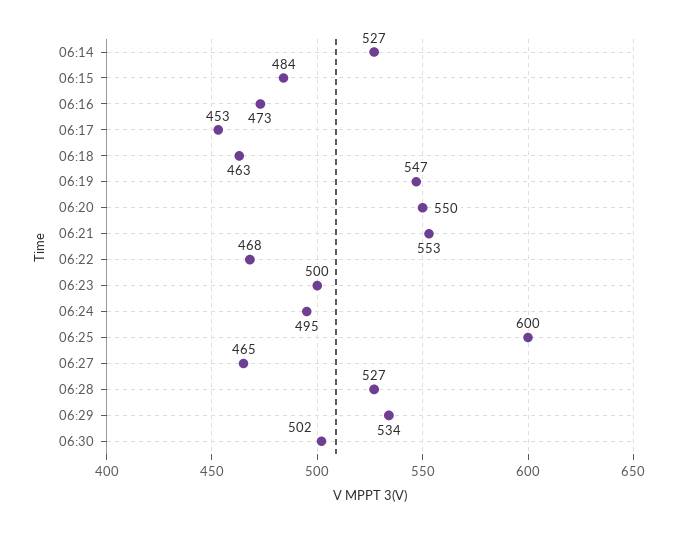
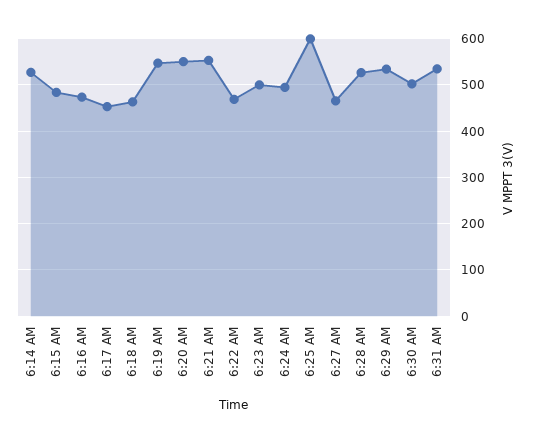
6:31 AM: none -> 540

